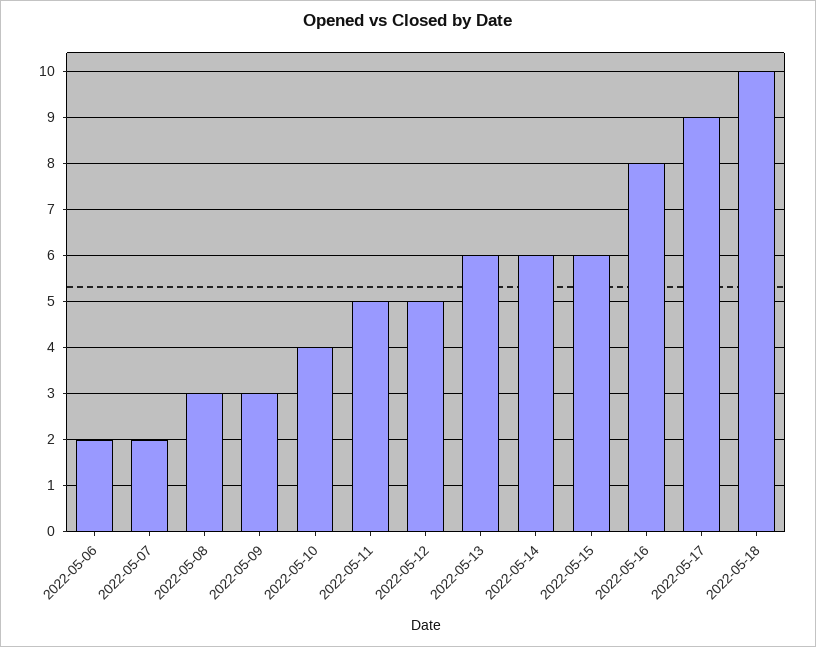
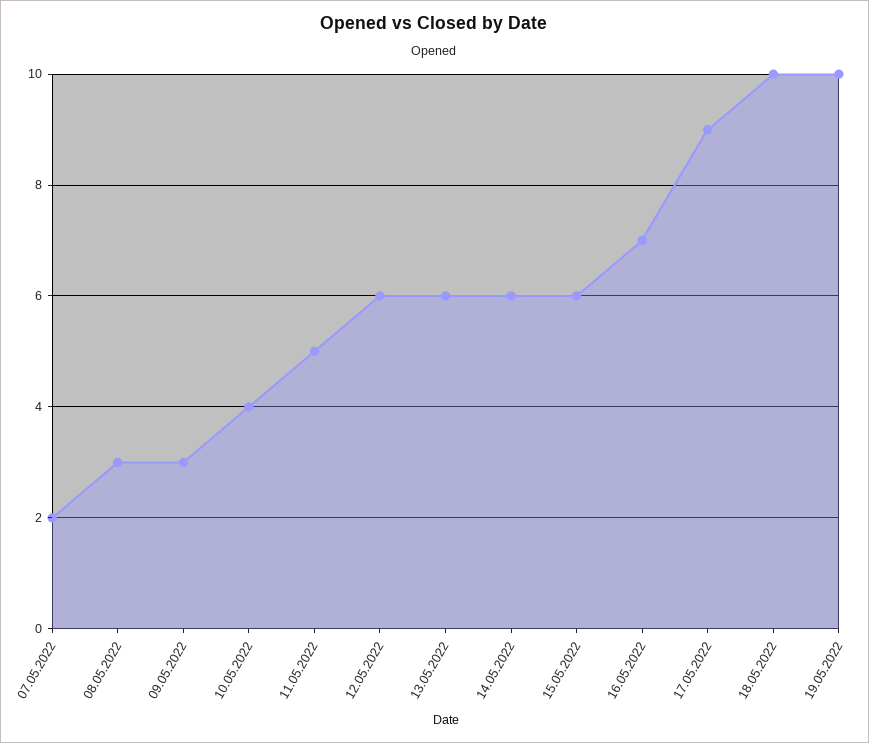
2022-05-06: 2 -> none
2022-05-12: 5 -> 6
2022-05-16: 8 -> 7
19.05.2022: none -> 10

